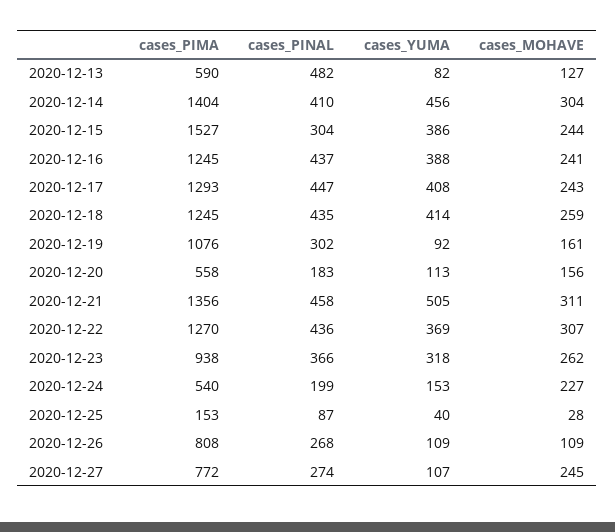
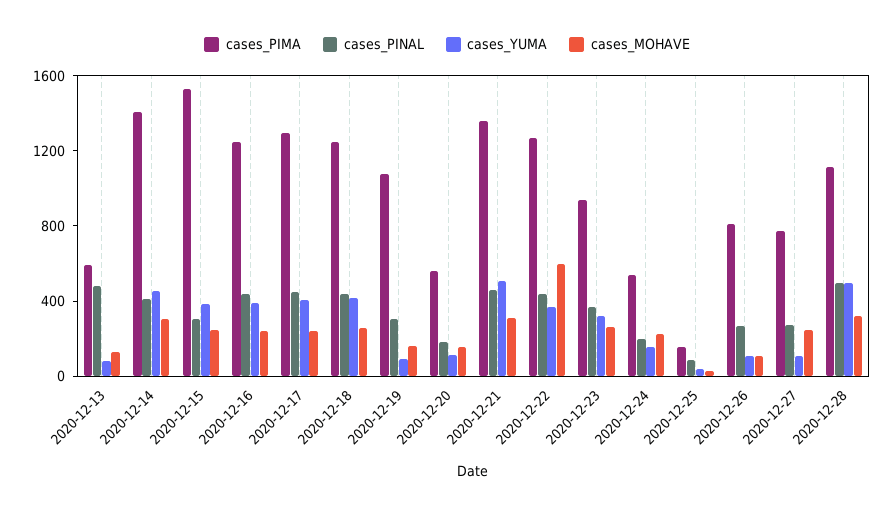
cases_MOHAVE, 2020-12-22: 307 -> 600
cases_PIMA, 2020-12-28: none -> 1100
cases_PINAL, 2020-12-28: none -> 500
cases_YUMA, 2020-12-28: none -> 500
cases_MOHAVE, 2020-12-28: none -> 300

